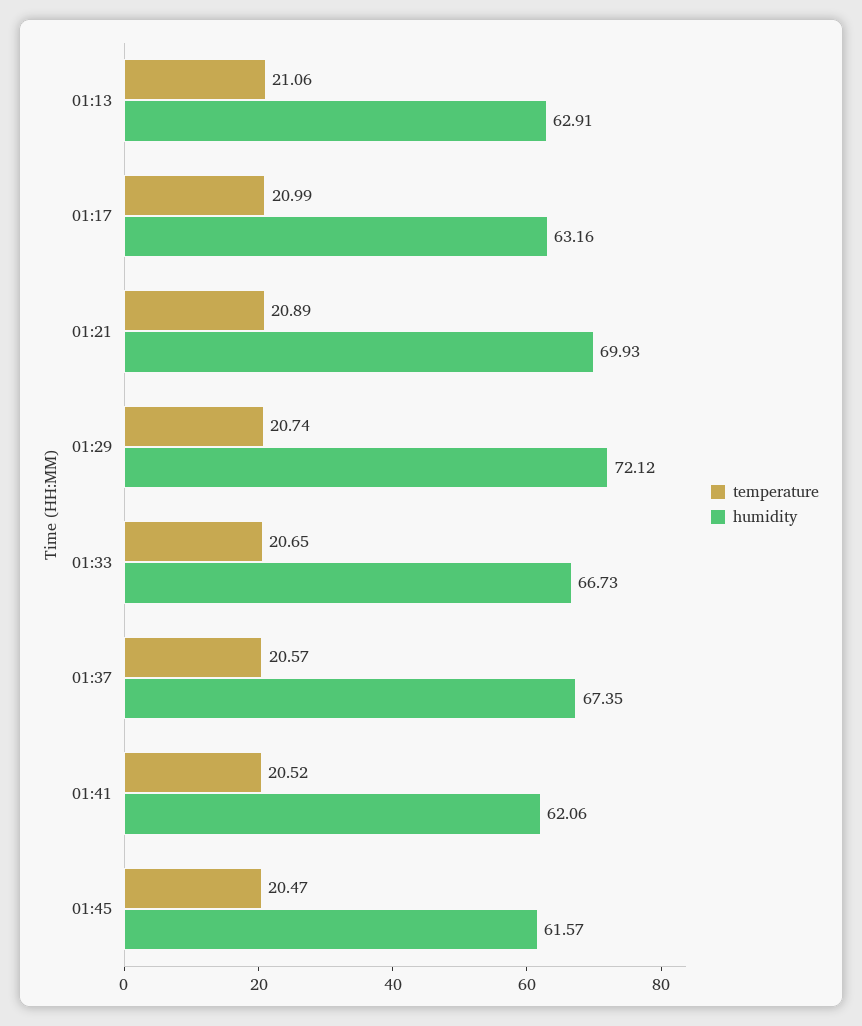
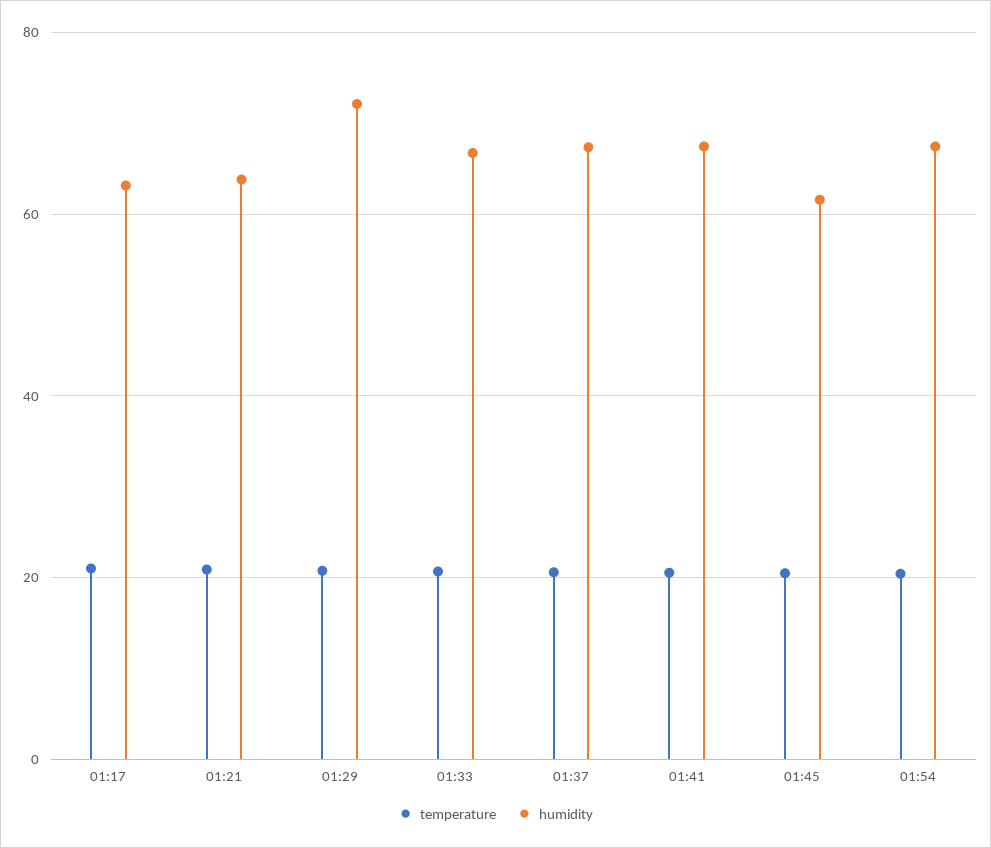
temperature, 01:13: 21.06 -> none
humidity, 01:13: 62.91 -> none
humidity, 01:21: 69.93 -> 64
humidity, 01:41: 62.06 -> 68
temperature, 01:54: none -> 20
humidity, 01:54: none -> 68

